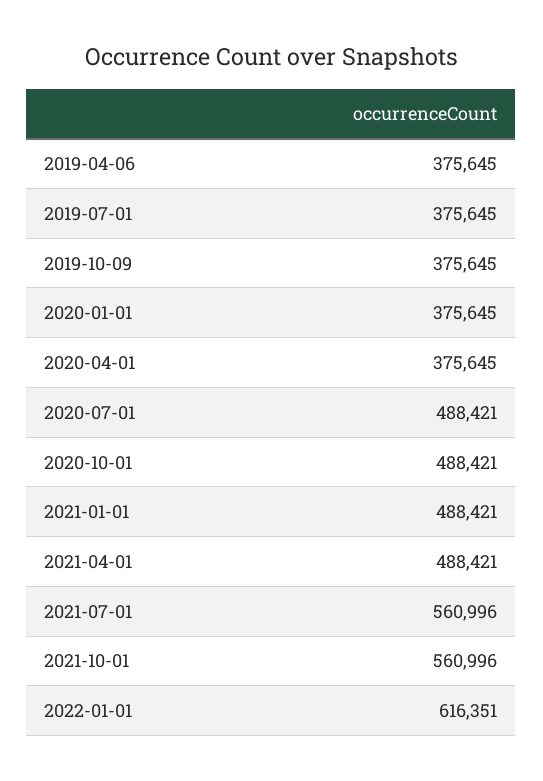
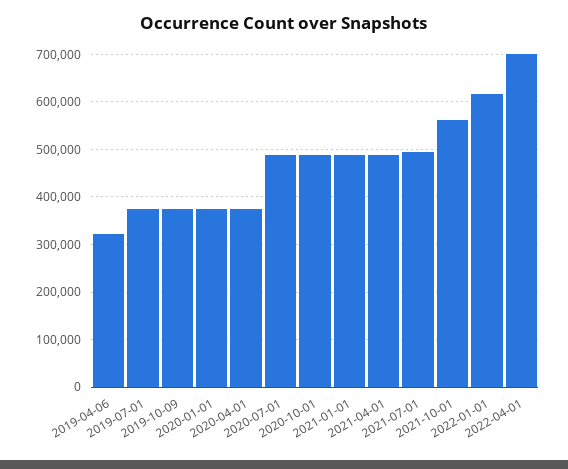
2019-04-06: 375645 -> 320000
2021-07-01: 560996 -> 500000
2022-04-01: none -> 700000

